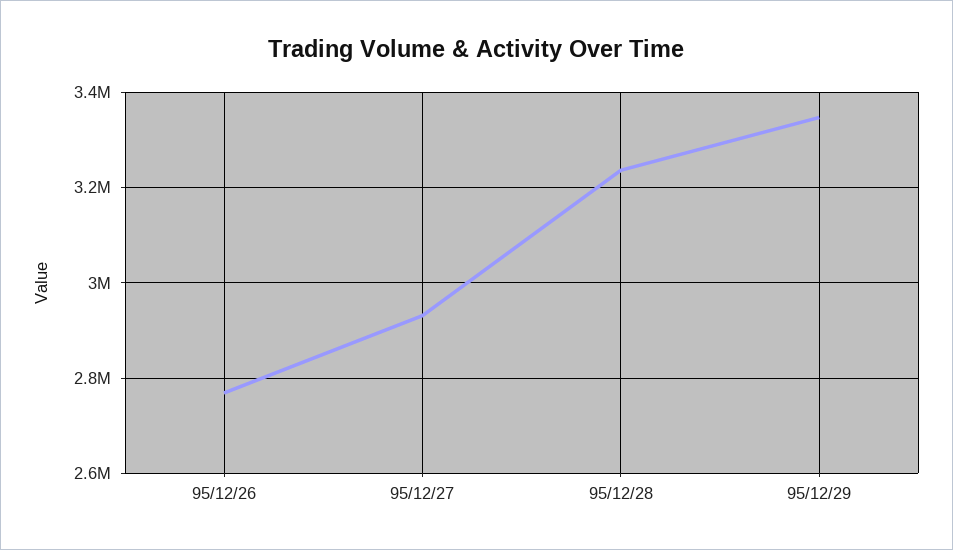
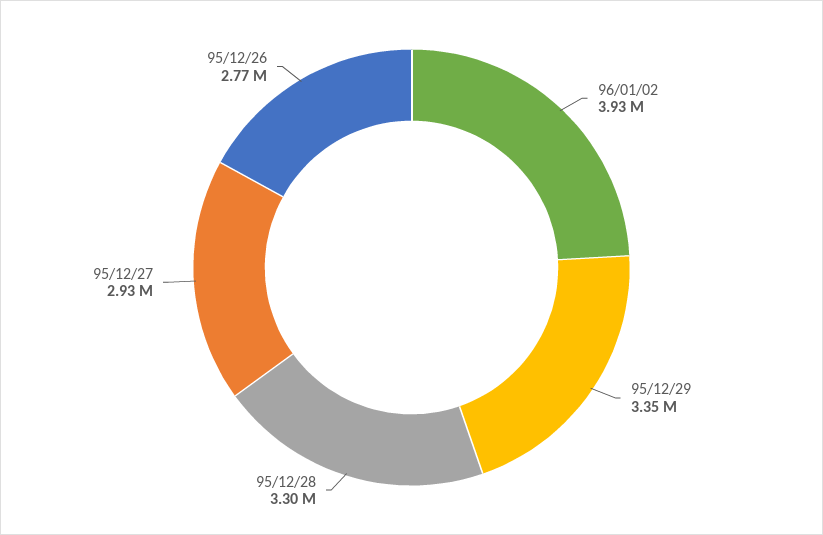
95/12/28: 3240000 -> 3300000
96/01/02: none -> 3930000

